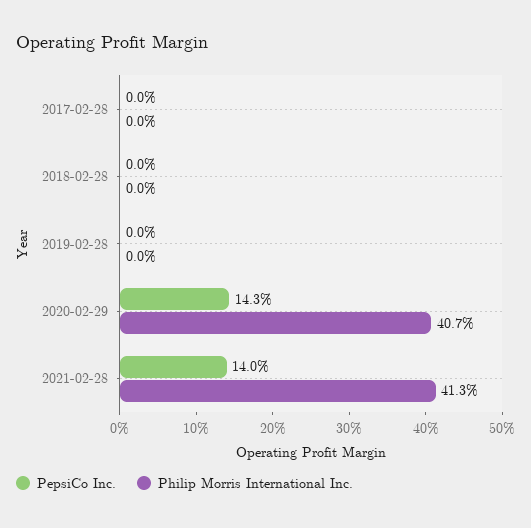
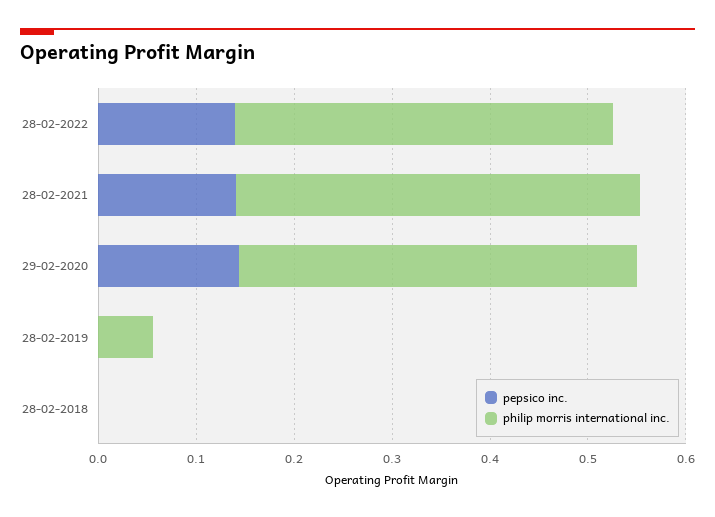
PepsiCo Inc., 2017-02-28: 0 -> none
Philip Morris International Inc., 2017-02-28: 0 -> none
Philip Morris International Inc., 2019-02-28: 0 -> 0.06
PepsiCo Inc., 28-02-2022: none -> 0.14
Philip Morris International Inc., 28-02-2022: none -> 0.38

